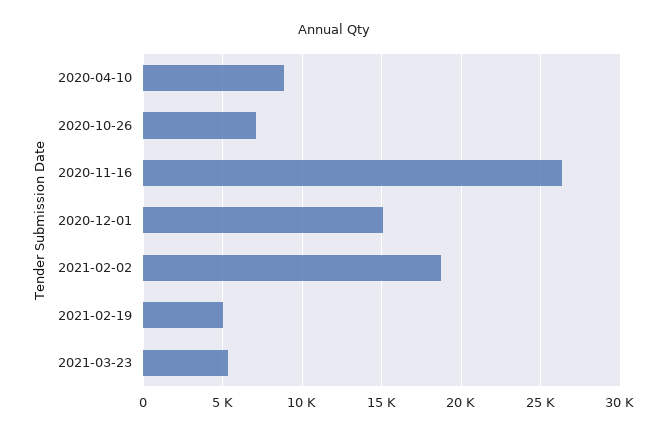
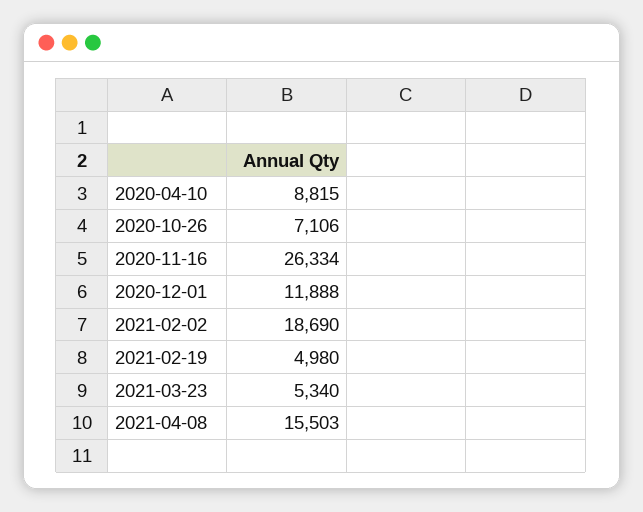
2020-12-01: 15000 -> 11888
2021-04-08: none -> 15503

